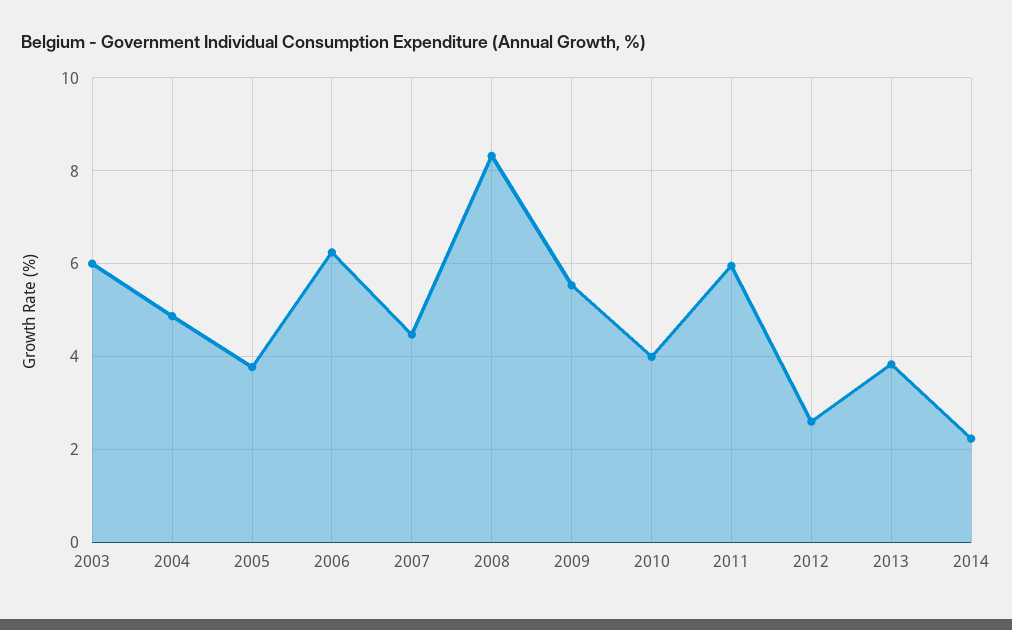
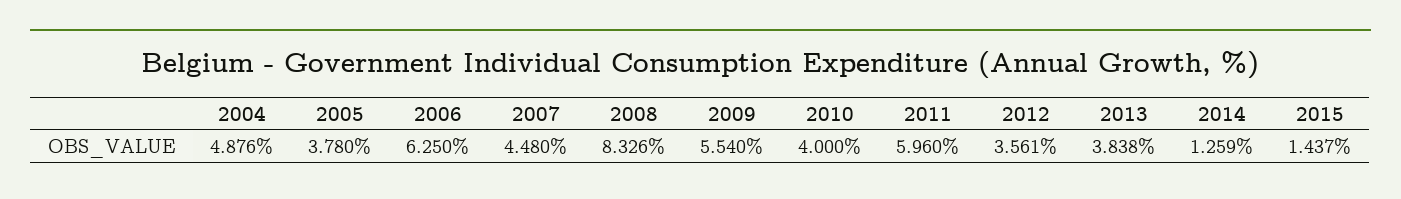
2003: 6 -> none
2012: 2.6 -> 3.561
2014: 2.2 -> 1.259
2015: none -> 1.437

